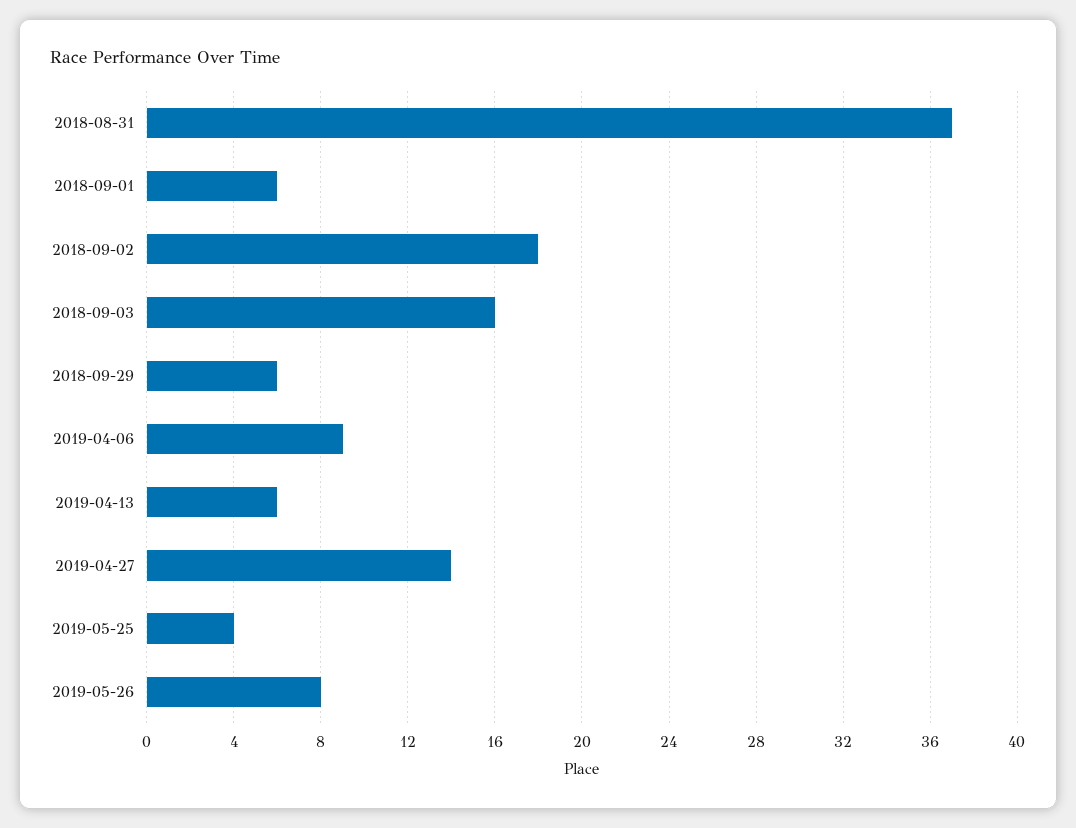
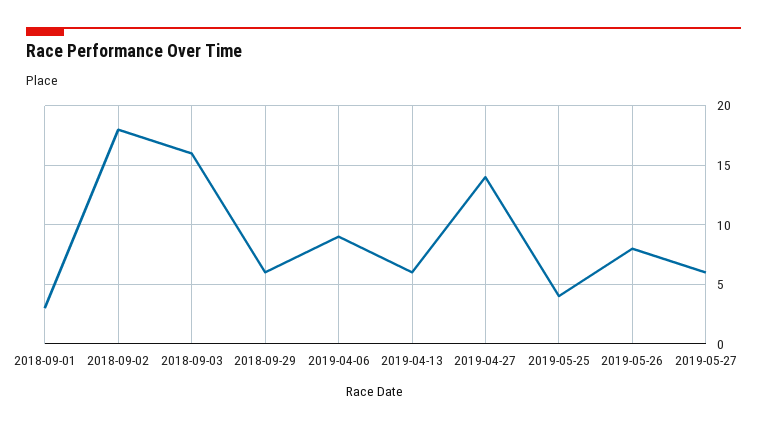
2018-08-31: 37 -> none
2018-09-01: 6 -> 3
2019-05-27: none -> 6

